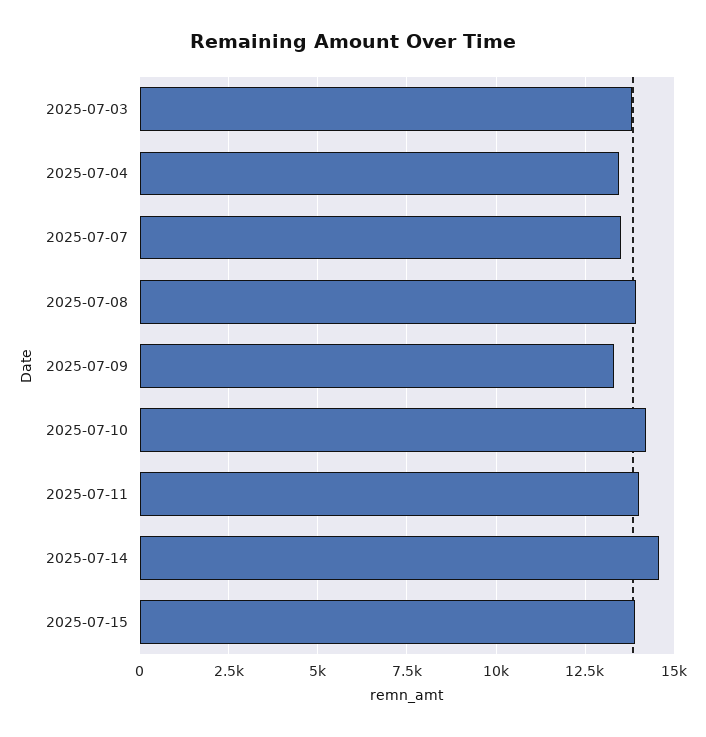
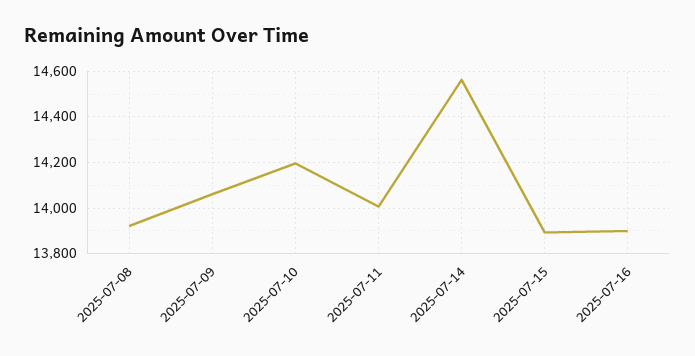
2025-07-03: 13750 -> none
2025-07-04: 13500 -> none
2025-07-07: 13500 -> none
2025-07-09: 13250 -> 14050
2025-07-16: none -> 13900

